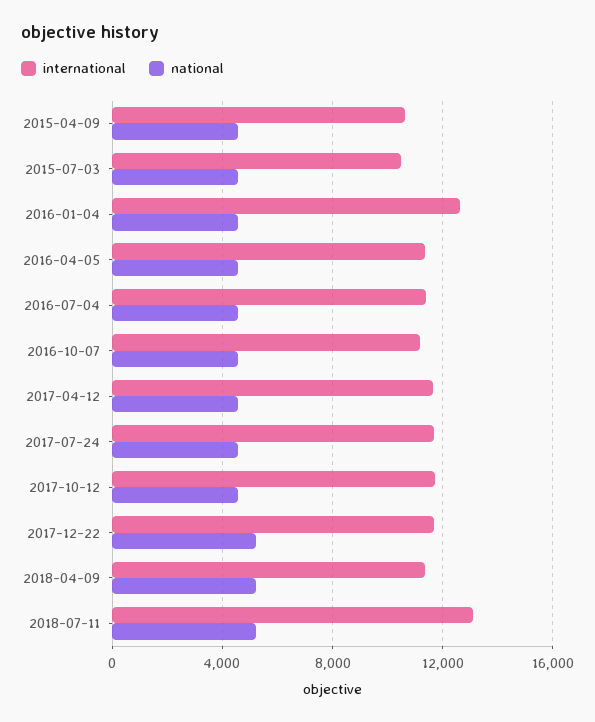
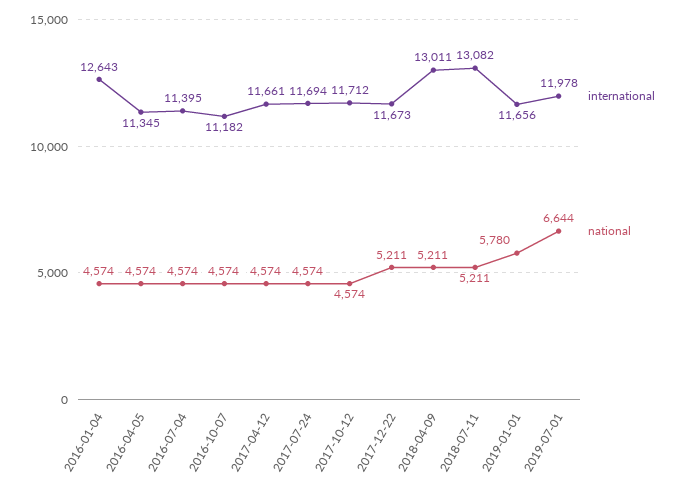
international, 2015-04-09: 10500 -> none
national, 2015-04-09: 4500 -> none
international, 2015-07-03: 10500 -> none
national, 2015-07-03: 4500 -> none
international, 2018-04-09: 11500 -> 13011
international, 2019-01-01: none -> 11656
national, 2019-01-01: none -> 5780
international, 2019-07-01: none -> 11978
national, 2019-07-01: none -> 6644

